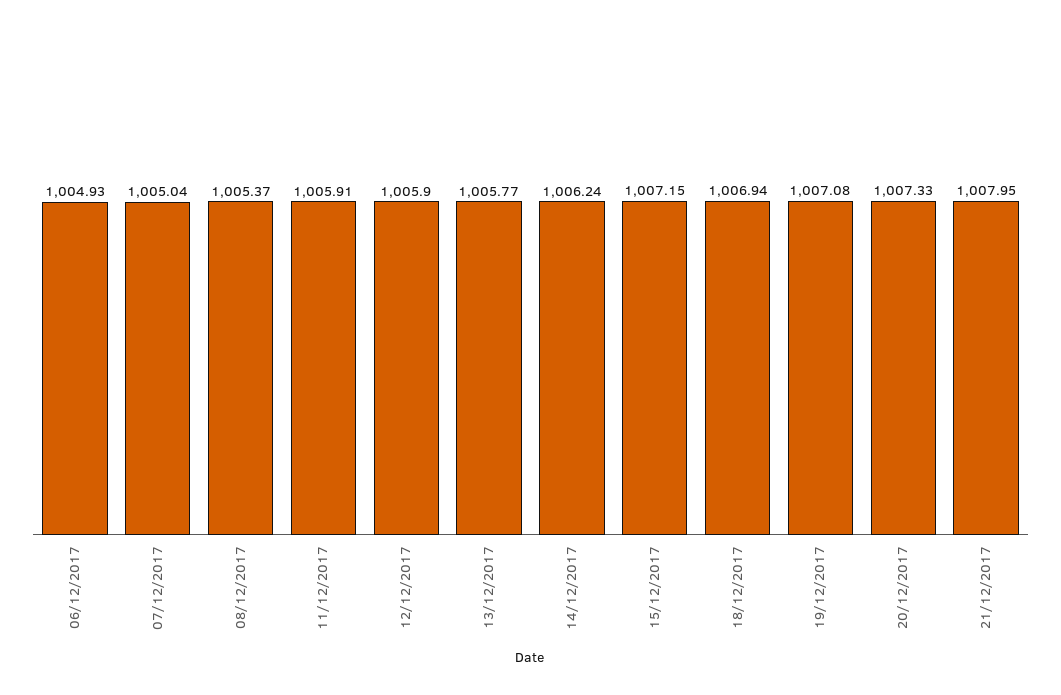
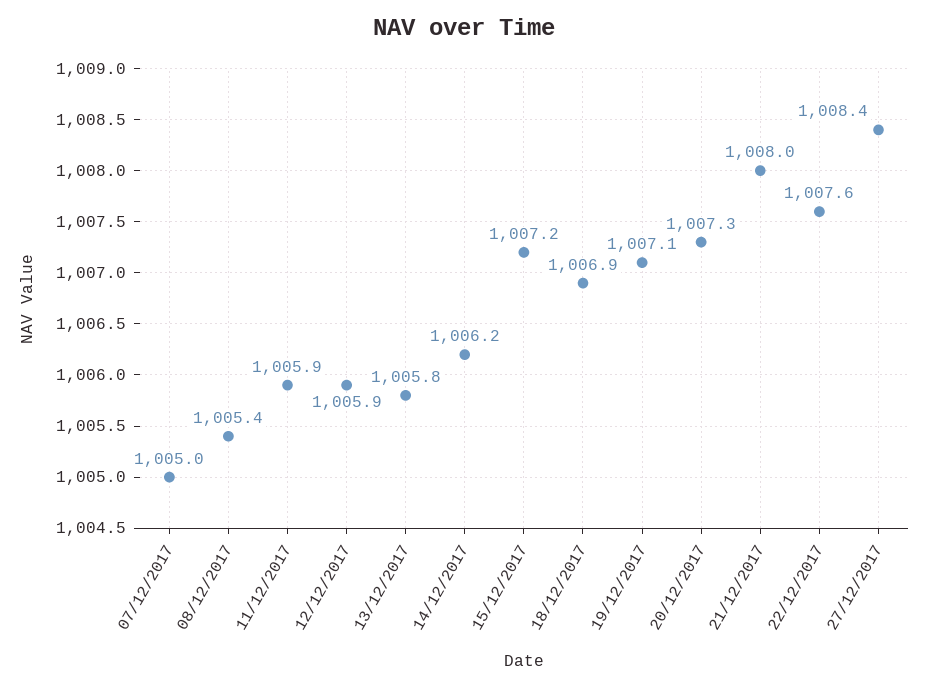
06/12/2017: 1004.93 -> none
22/12/2017: none -> 1007.6
27/12/2017: none -> 1008.4

